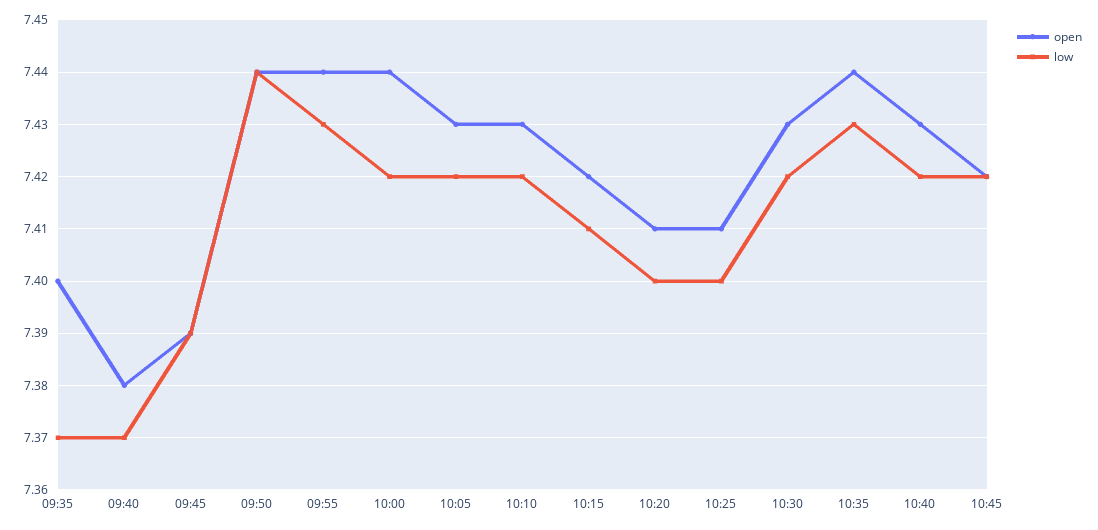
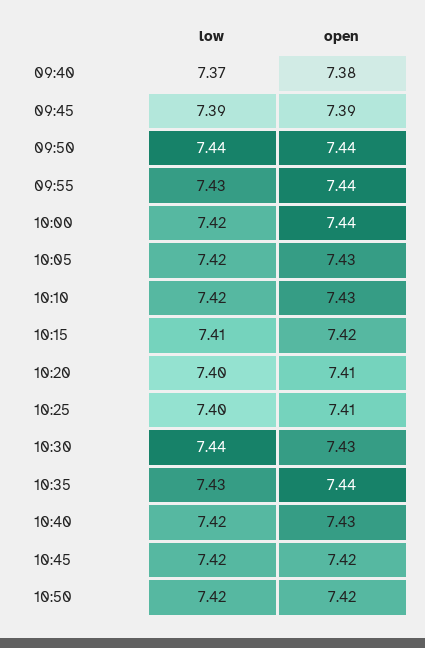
open, 09:35: 7.4 -> none
low, 09:35: 7.37 -> none
low, 10:30: 7.42 -> 7.44
low, 10:50: none -> 7.42
open, 10:50: none -> 7.42

